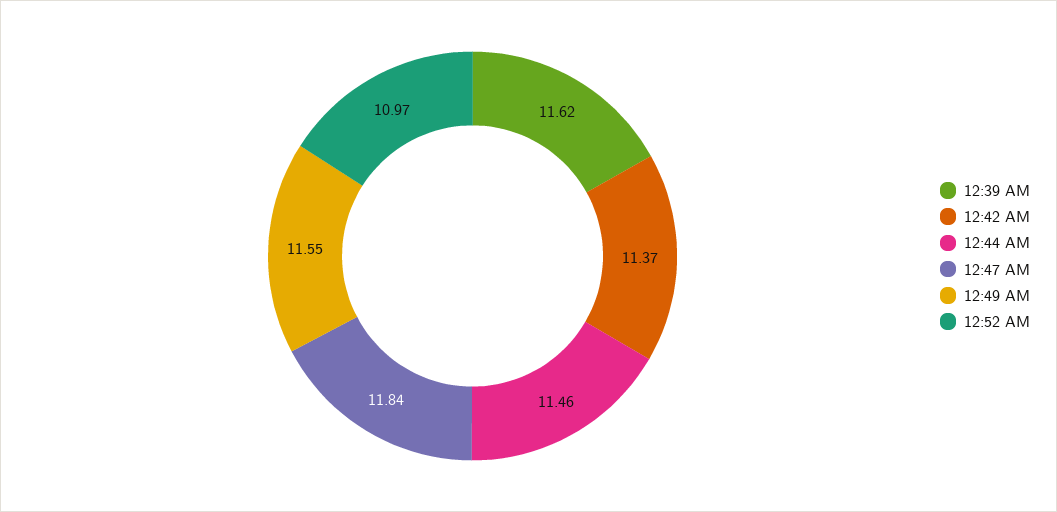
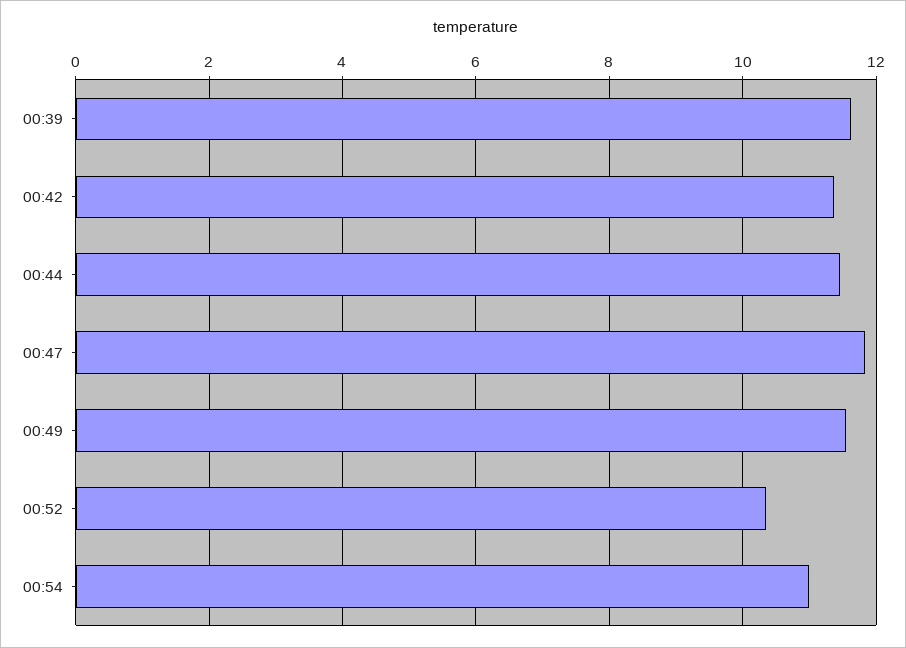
12:52 AM: 10.97 -> 10.4
00:54: none -> 11

